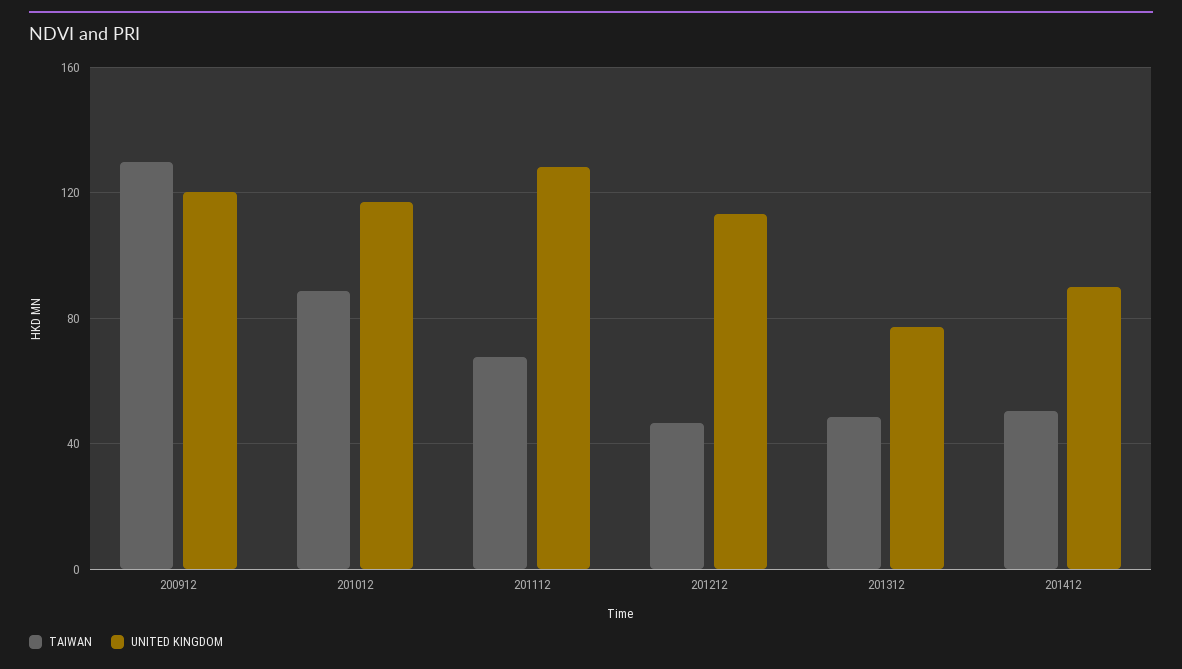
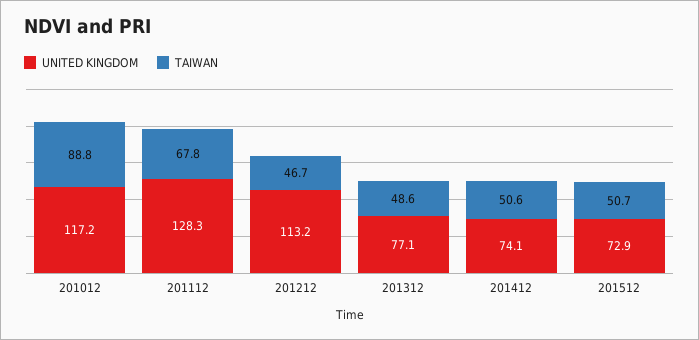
TAIWAN, 200912: 130 -> none
UNITED KINGDOM, 200912: 120 -> none
UNITED KINGDOM, 201412: 90 -> 74.1
UNITED KINGDOM, 201512: none -> 72.9
TAIWAN, 201512: none -> 50.7

